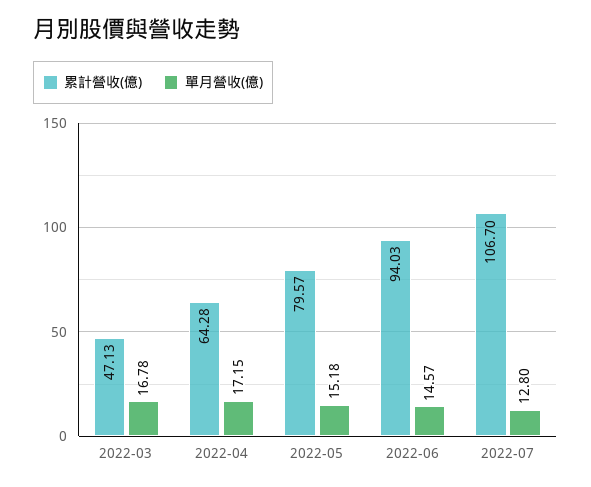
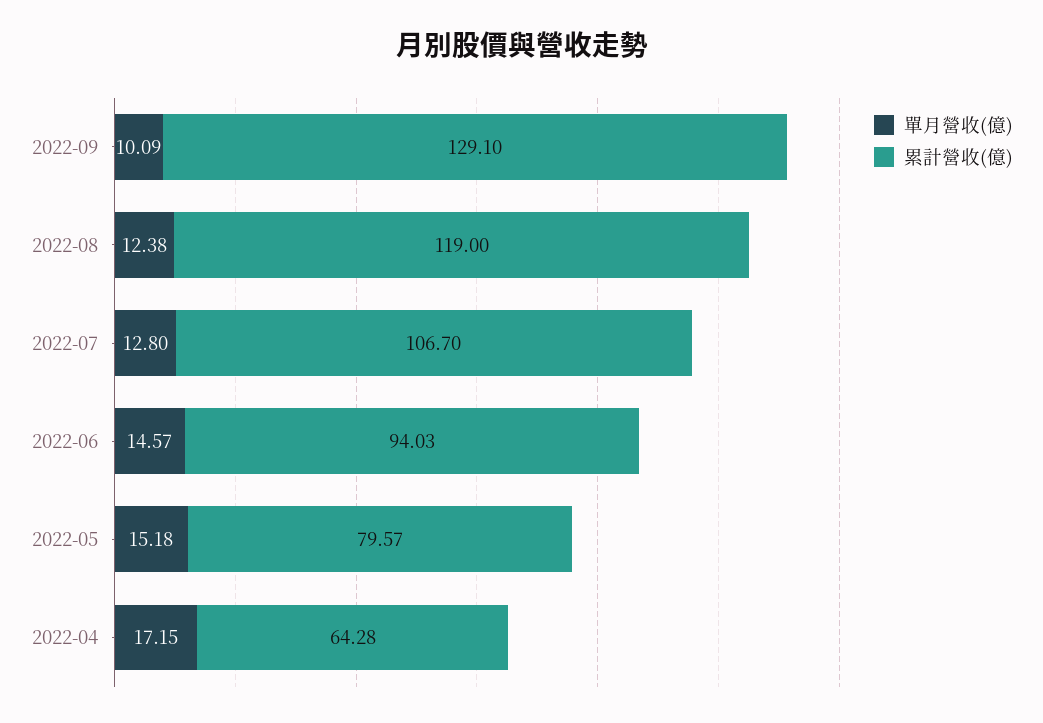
累計營收(億), 2022-03: 47.13 -> none
單月營收(億), 2022-03: 16.78 -> none
單月營收(億), 2022-09: none -> 10.09
累計營收(億), 2022-09: none -> 129.1
單月營收(億), 2022-08: none -> 12.38
累計營收(億), 2022-08: none -> 119

